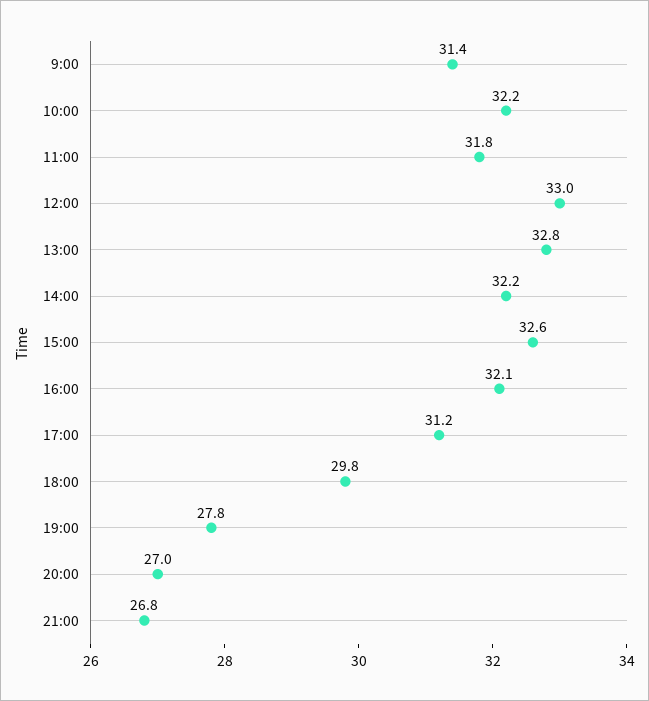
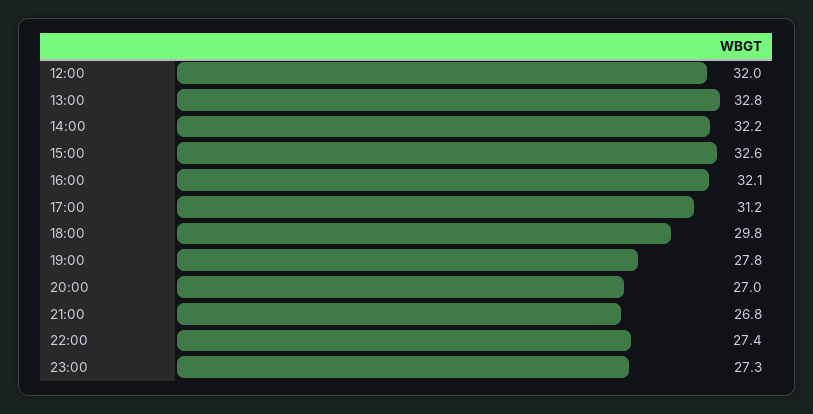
9:00: 31.4 -> none
10:00: 32.2 -> none
11:00: 31.8 -> none
12:00: 33 -> 32
22:00: none -> 27.4
23:00: none -> 27.3

